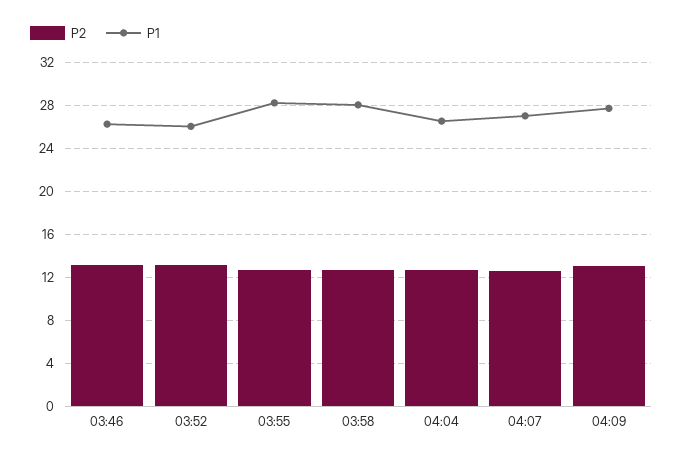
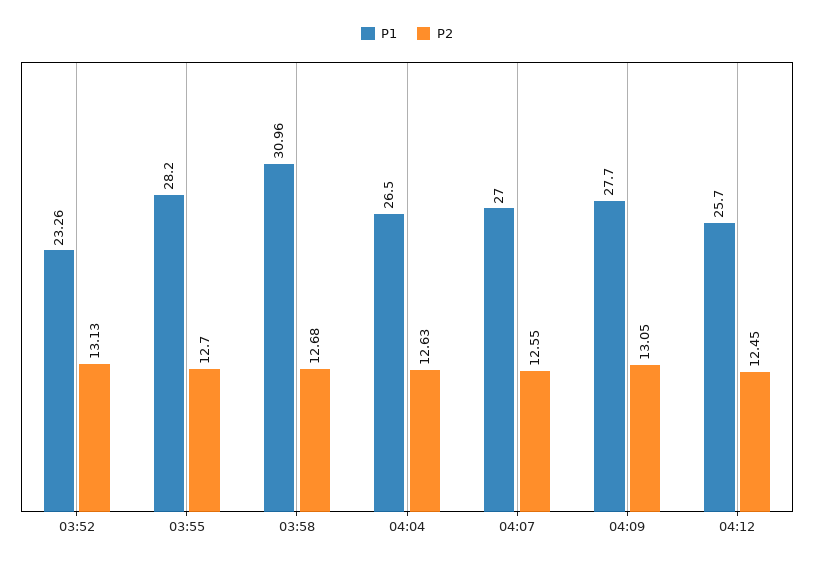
P2, 03:46: 13 -> none
P1, 03:46: 26 -> none
P1, 03:52: 26 -> 23.26
P1, 03:58: 28 -> 30.96
P1, 04:12: none -> 25.7
P2, 04:12: none -> 12.45

